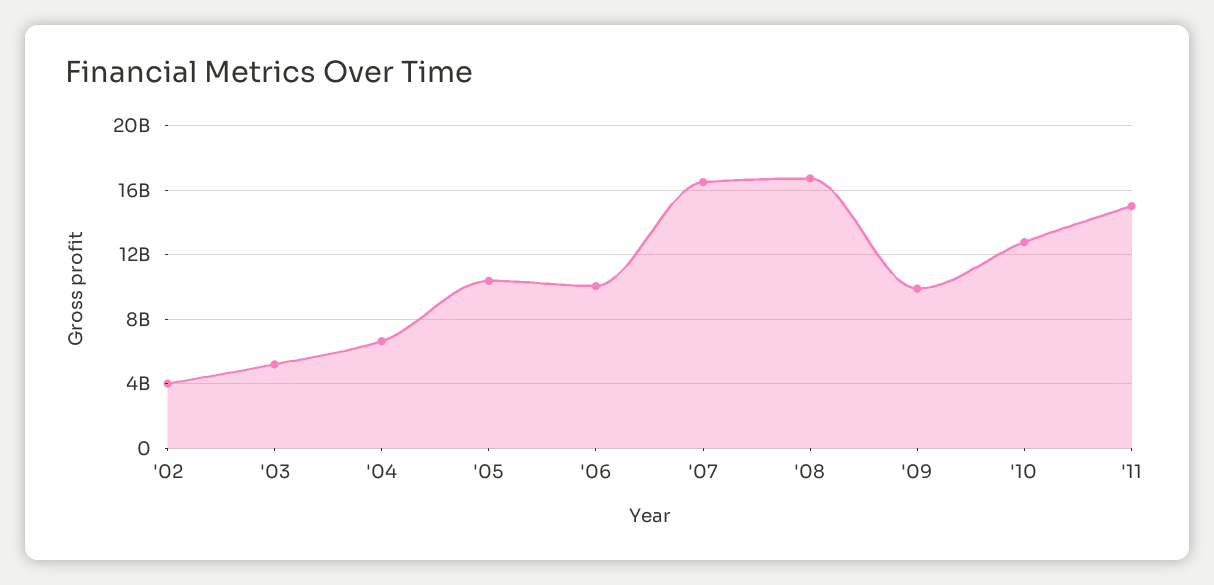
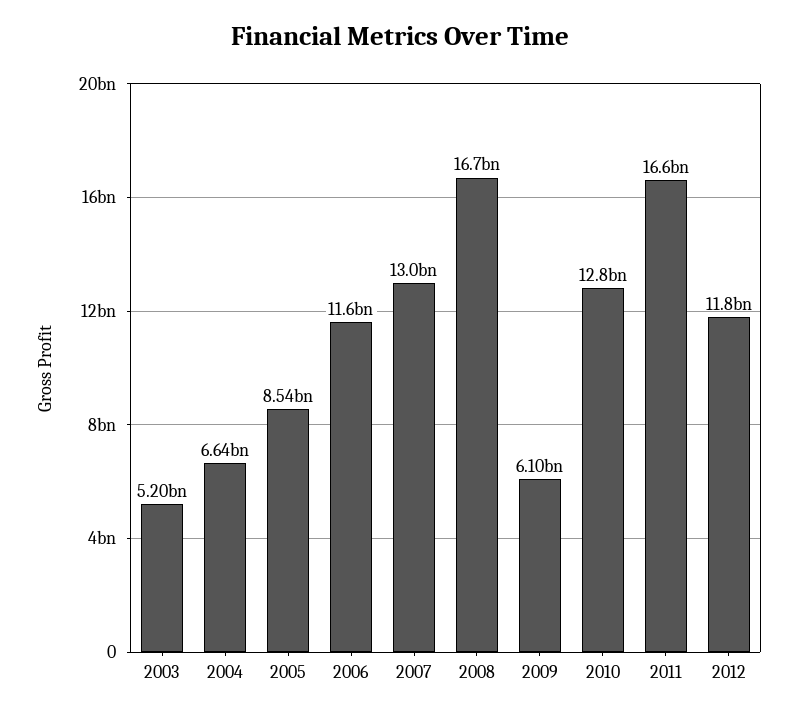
'02: 4000000000 -> none
'05: 10500000000 -> 8540000000
'06: 10000000000 -> 11600000000
'07: 16500000000 -> 13000000000
'09: 10000000000 -> 6100000000
'11: 15000000000 -> 16600000000
2012: none -> 11800000000

